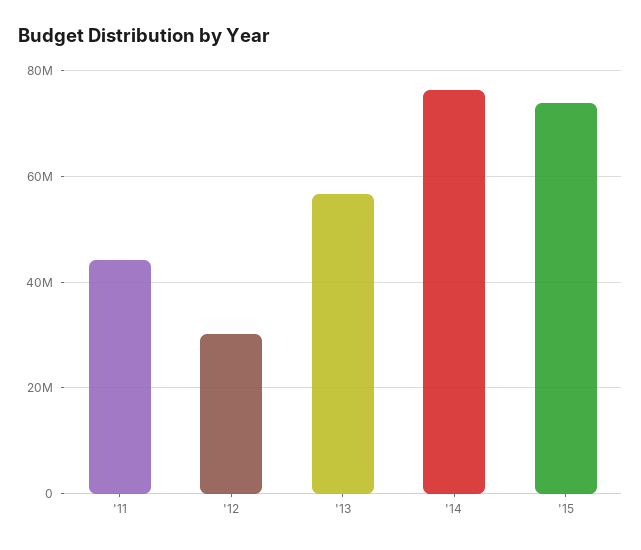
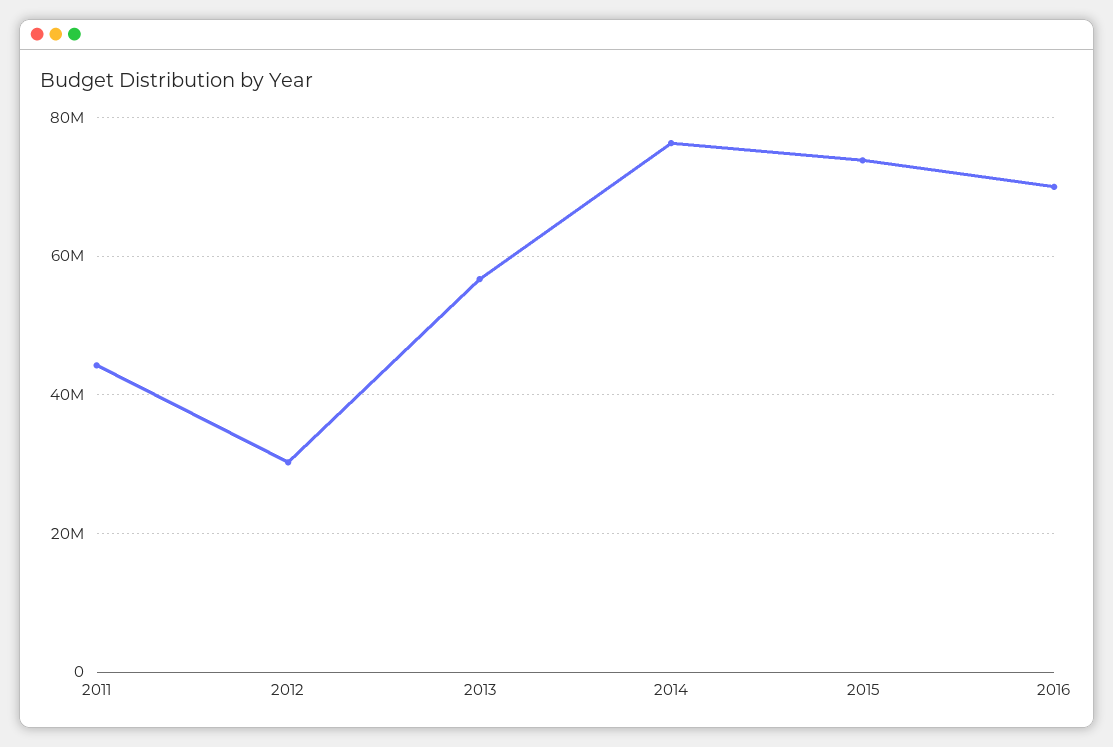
2016: none -> 70000000

